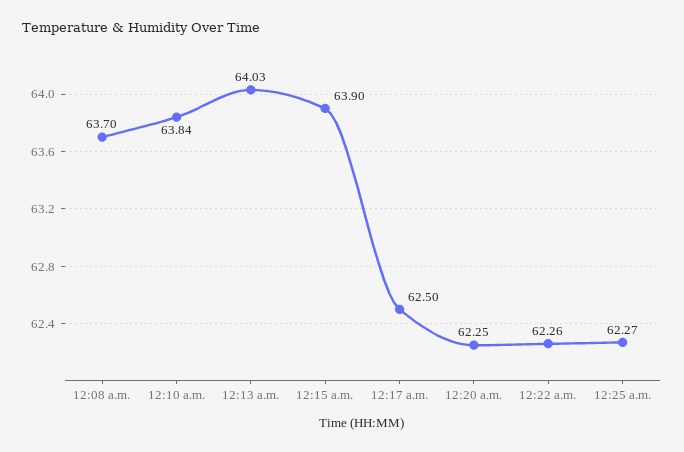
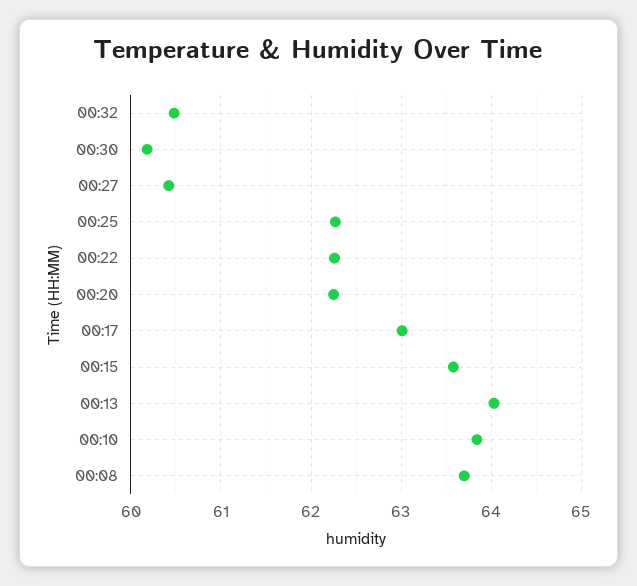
12:15 a.m.: 63.9 -> 63.6
12:17 a.m.: 62.5 -> 63
00:32: none -> 60.5
00:30: none -> 60.2
00:27: none -> 60.4

